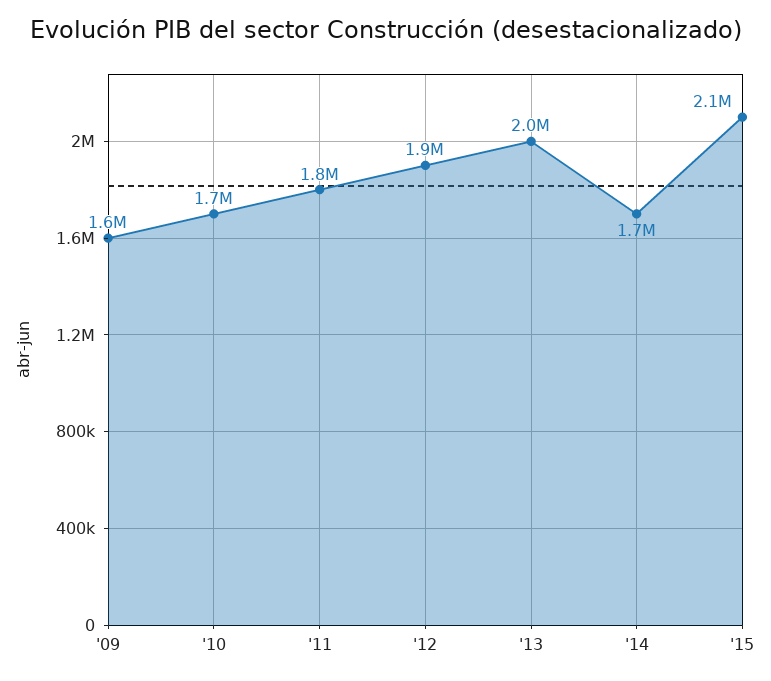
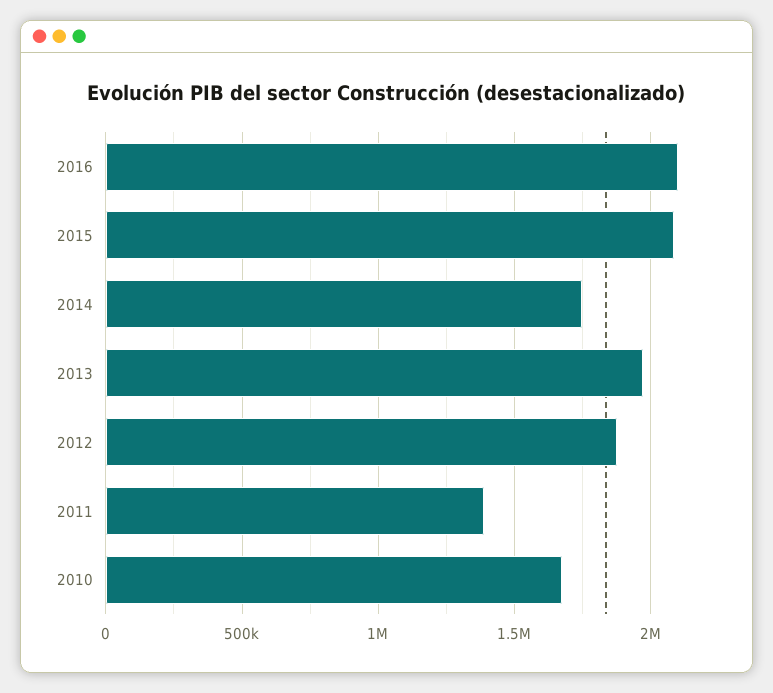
'09: 1600000 -> none
'11: 1800000 -> 1400000
2016: none -> 2100000

